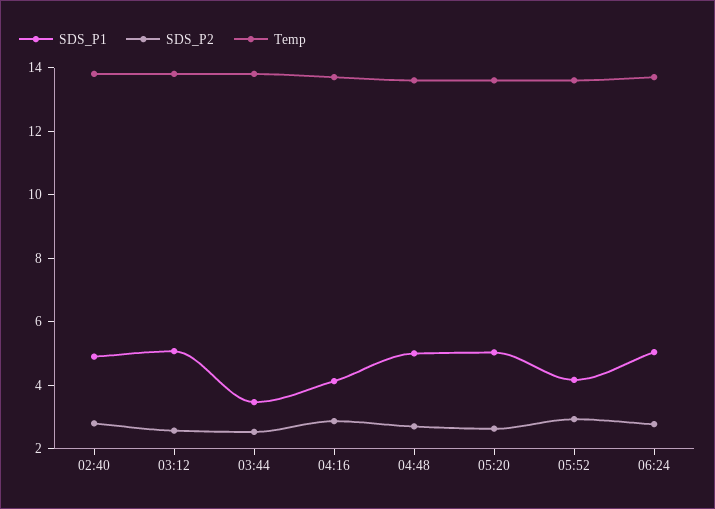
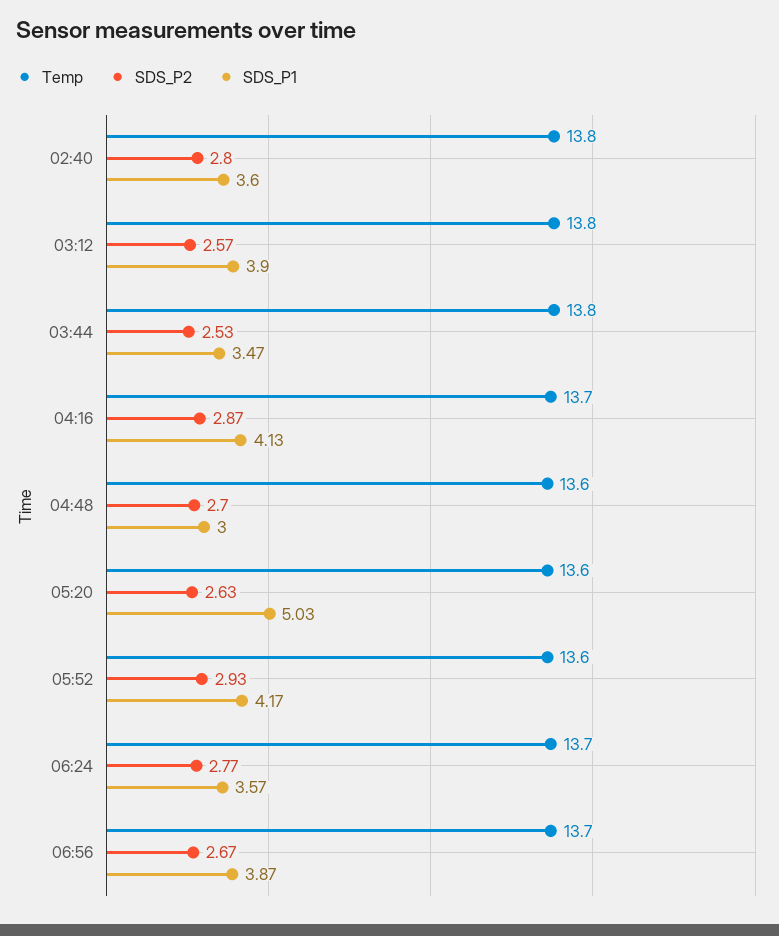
SDS_P1, 02:40: 5 -> 3.6
SDS_P1, 03:12: 5 -> 3.9
SDS_P1, 04:48: 5 -> 3
SDS_P1, 06:24: 5 -> 3.57
Temp, 06:56: none -> 13.7
SDS_P2, 06:56: none -> 2.67
SDS_P1, 06:56: none -> 3.87

